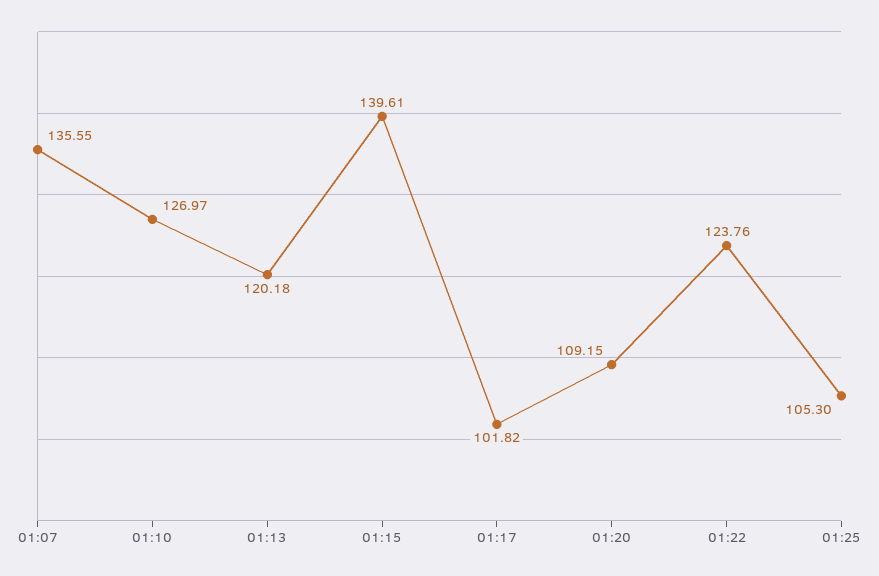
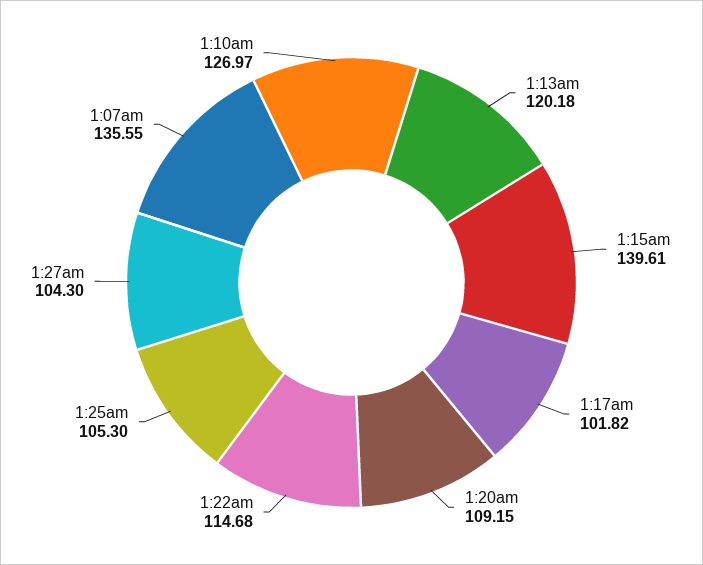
01:22: 123.76 -> 114.68
1:27am: none -> 104.3

